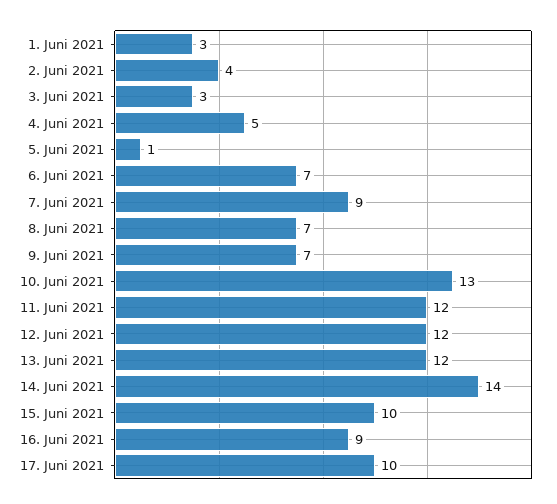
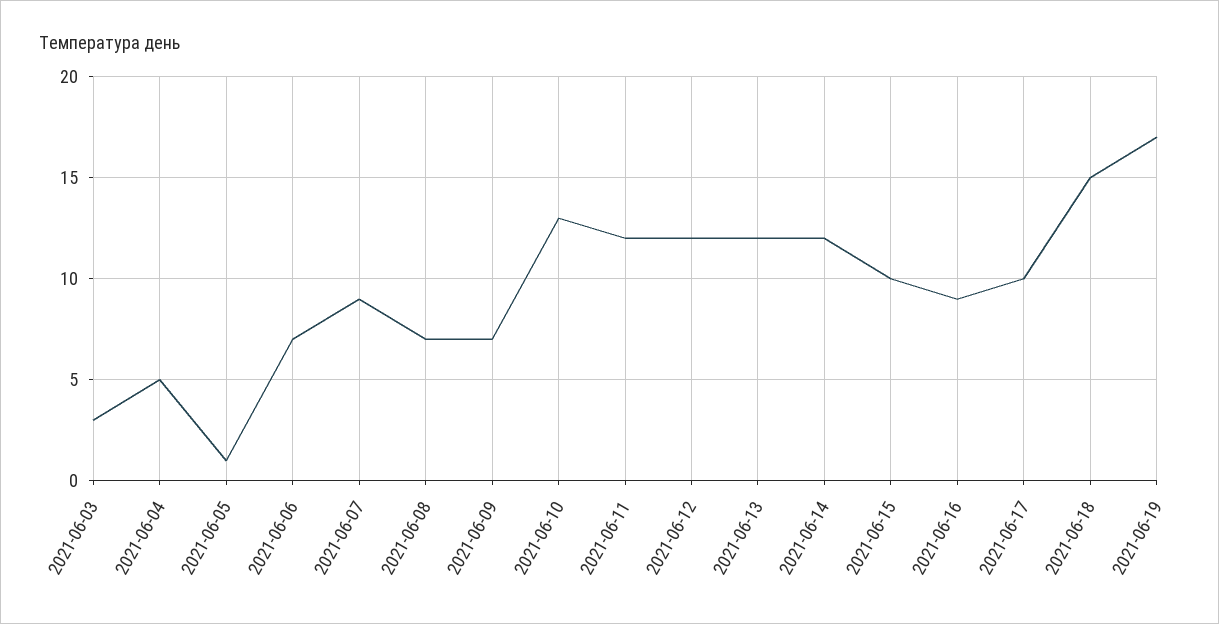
1. Juni 2021: 3 -> none
2. Juni 2021: 4 -> none
14. Juni 2021: 14 -> 12
2021-06-18: none -> 15
2021-06-19: none -> 17

